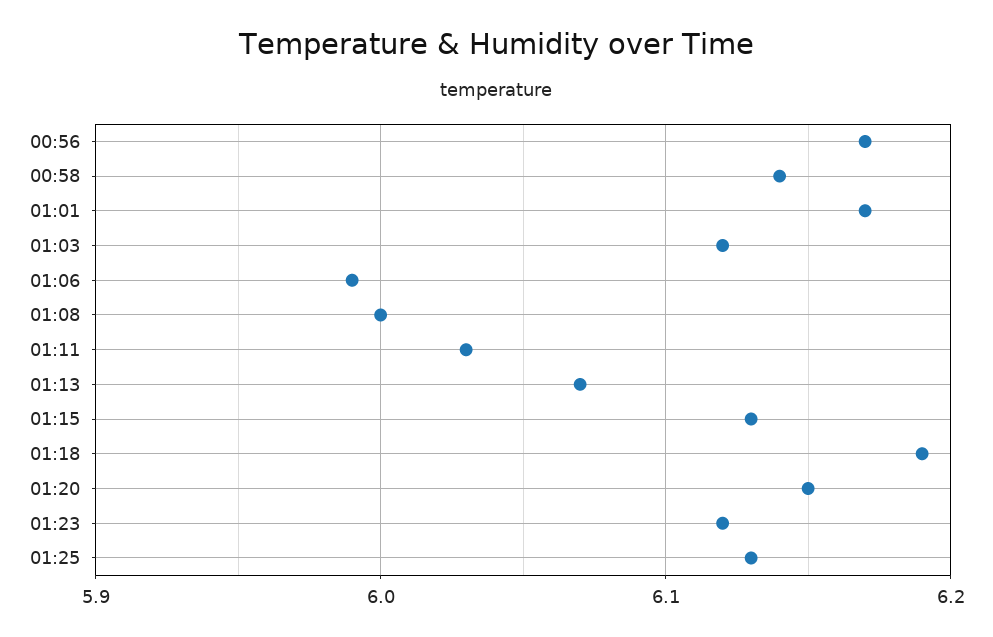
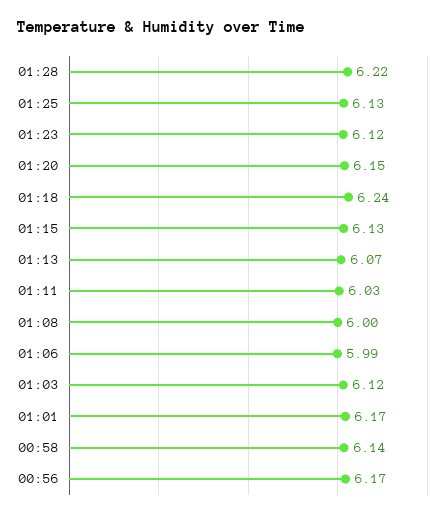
01:18: 6.19 -> 6.24
01:28: none -> 6.22

